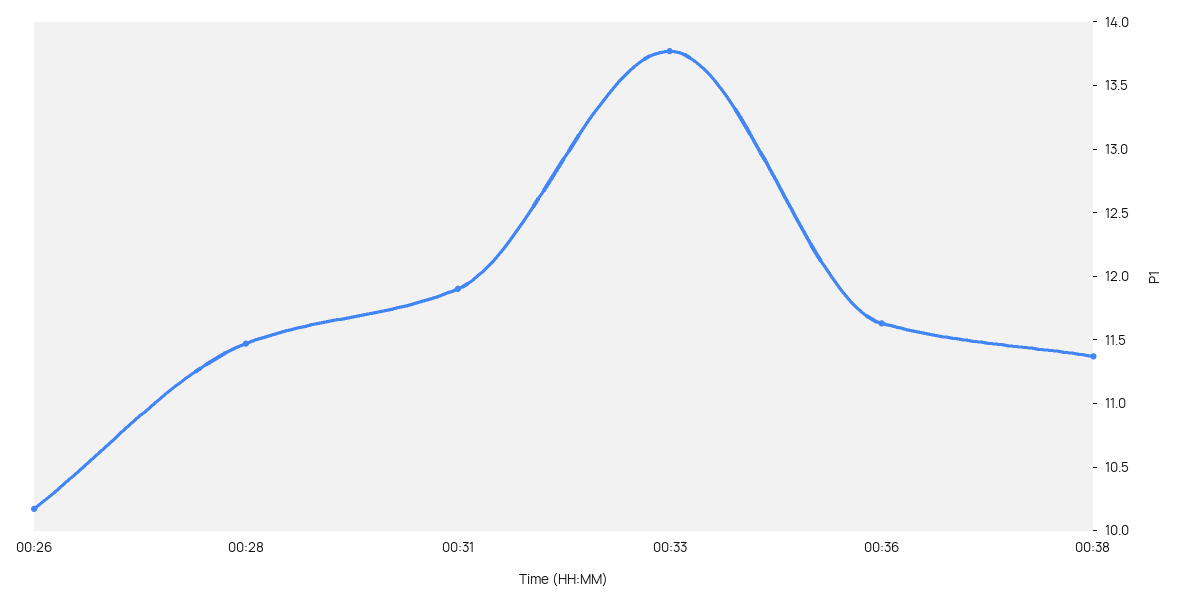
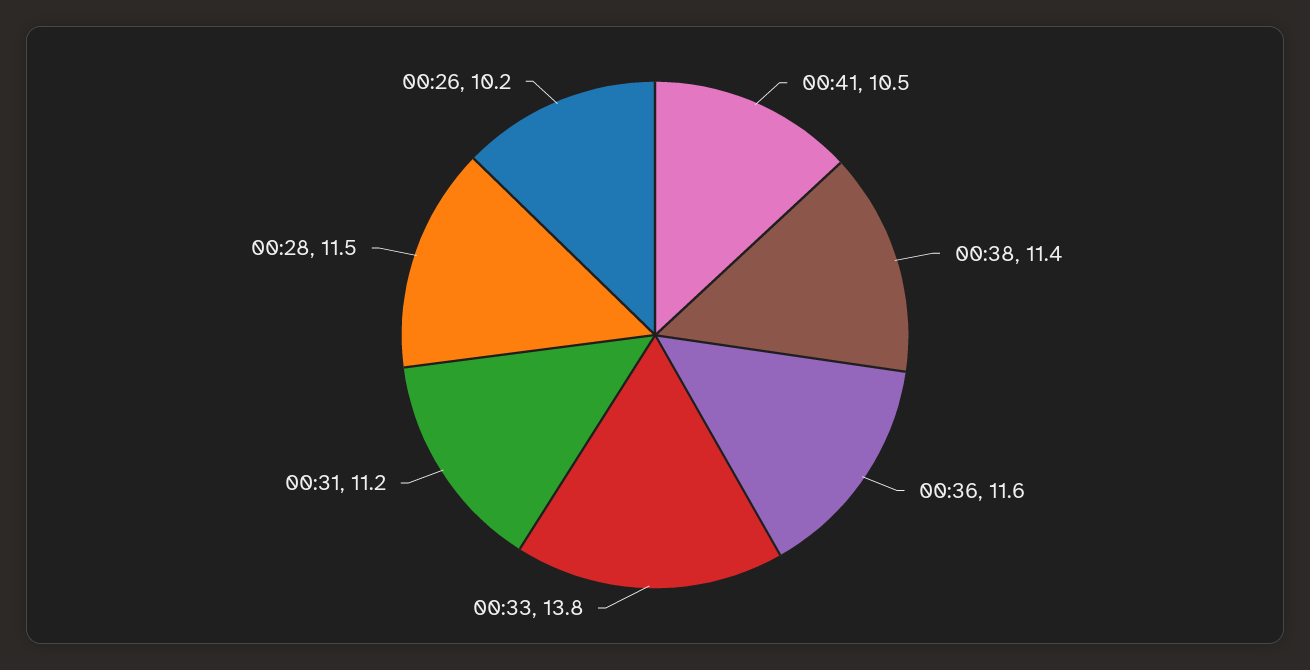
00:31: 11.9 -> 11.2
00:41: none -> 10.5

